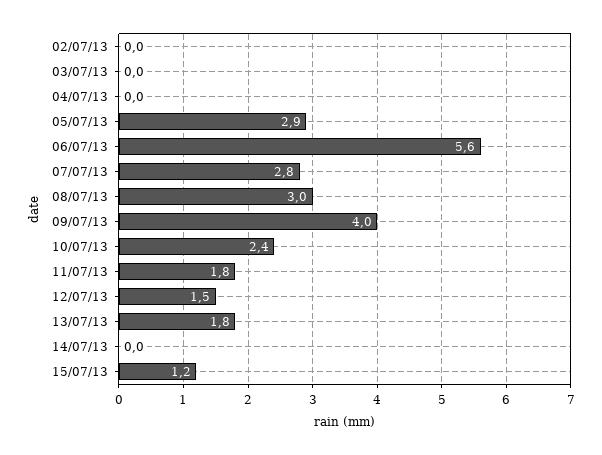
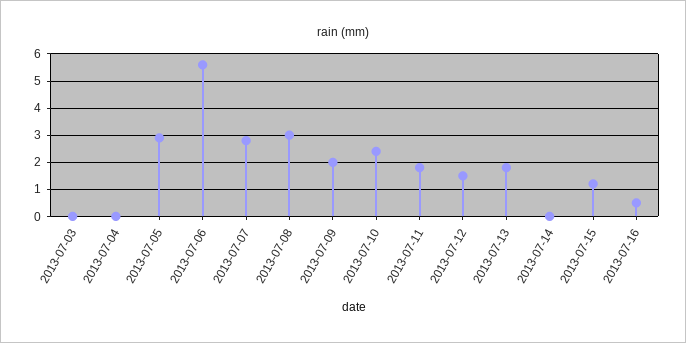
02/07/13: 0 -> none
09/07/13: 4 -> 2
2013-07-16: none -> 0.5

